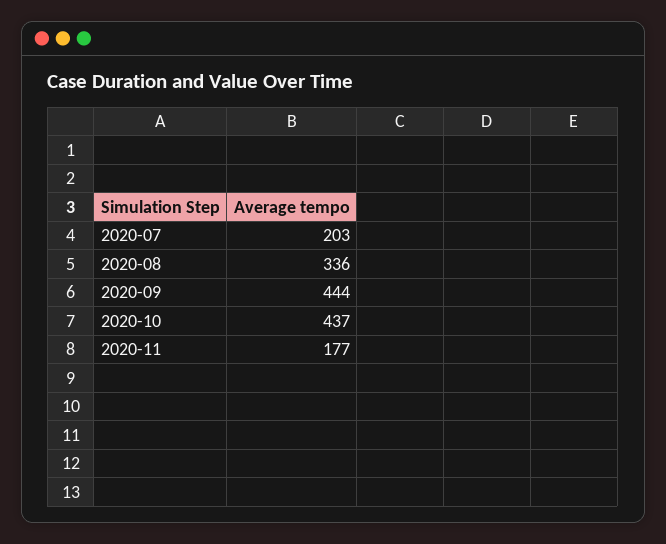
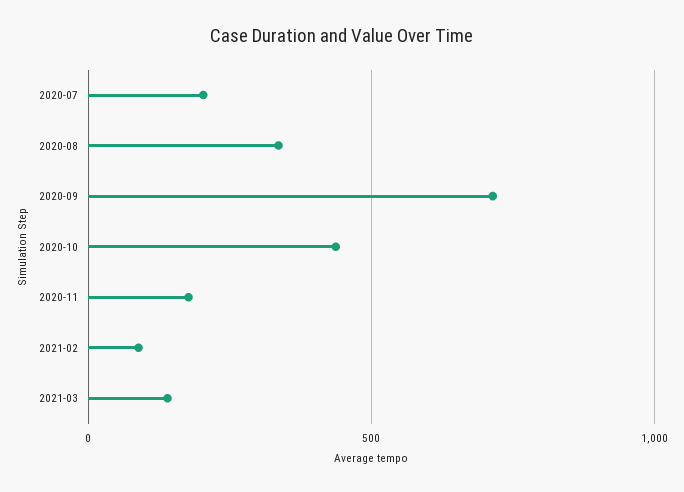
2020-09: 444 -> 700
2021-02: none -> 100
2021-03: none -> 150

